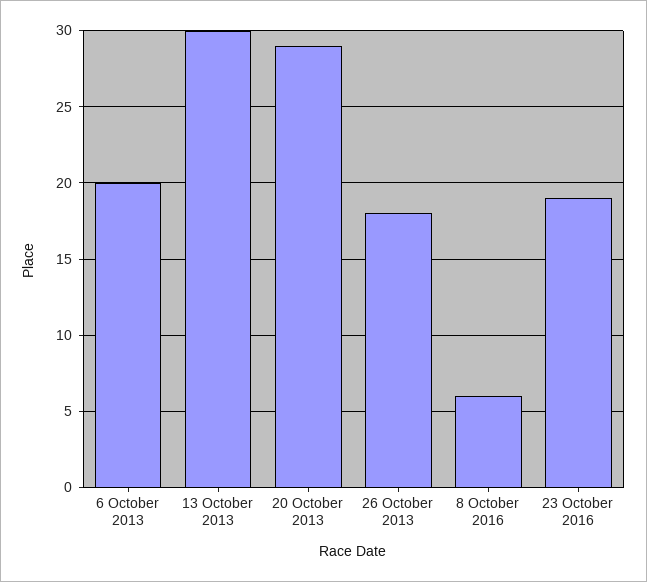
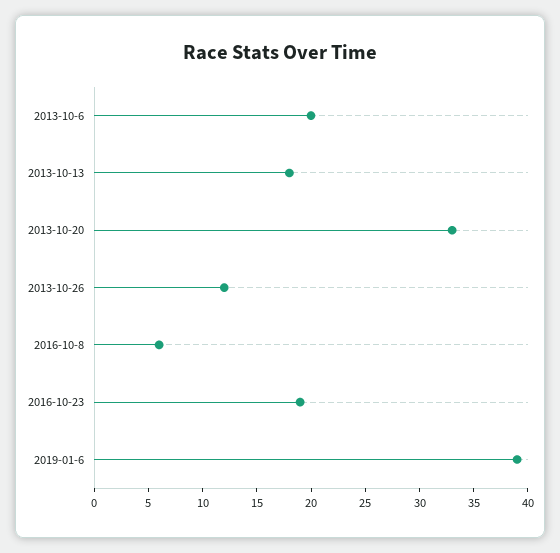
13 October 2013: 30 -> 18
20 October 2013: 29 -> 33
26 October 2013: 18 -> 12
2019-01-6: none -> 39

